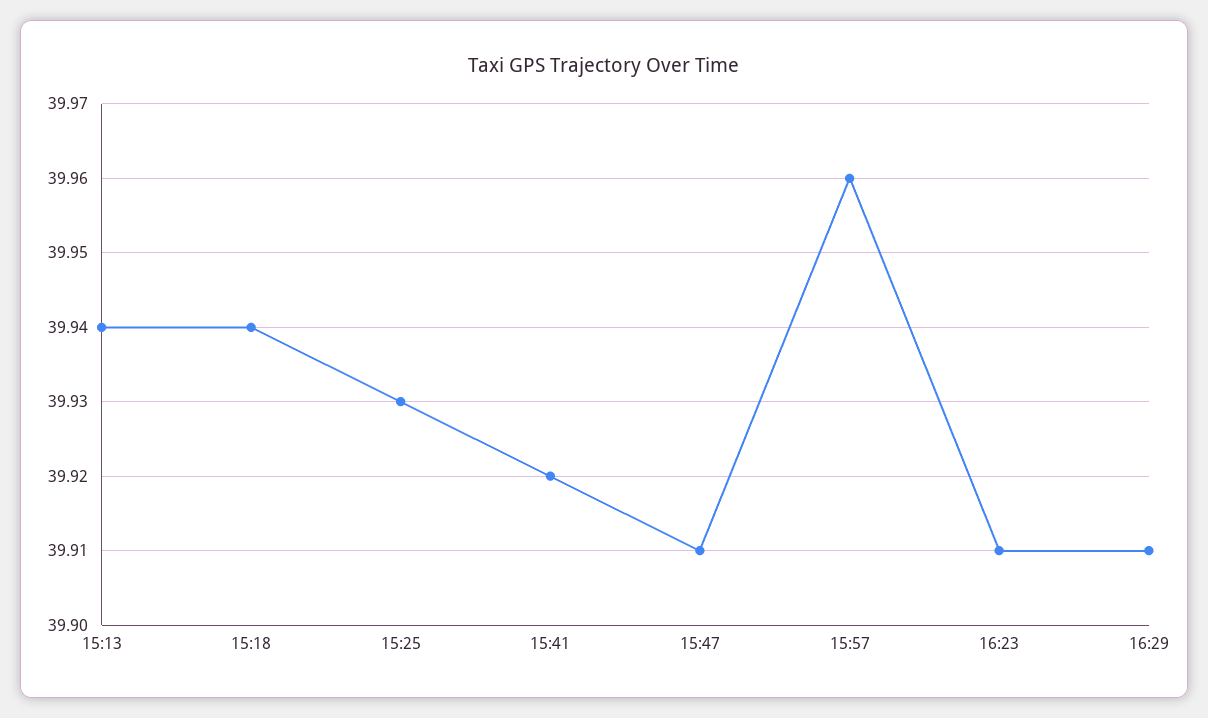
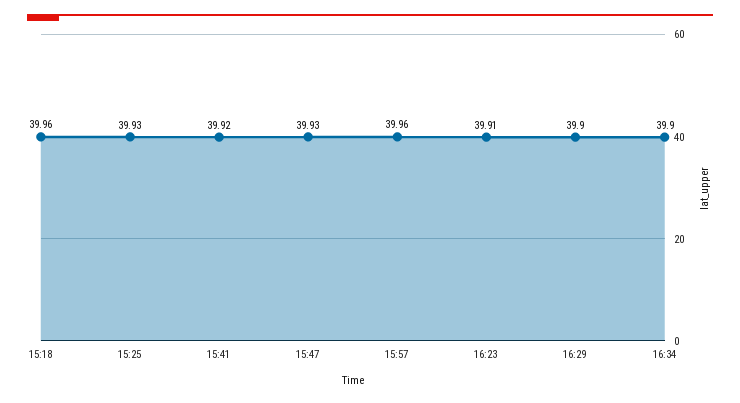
15:13: 39.94 -> none
15:18: 39.94 -> 39.96
15:47: 39.91 -> 39.93
16:29: 39.91 -> 39.9
16:34: none -> 39.9

